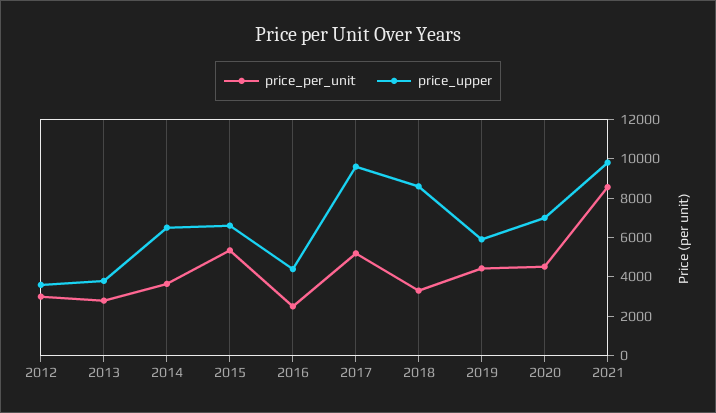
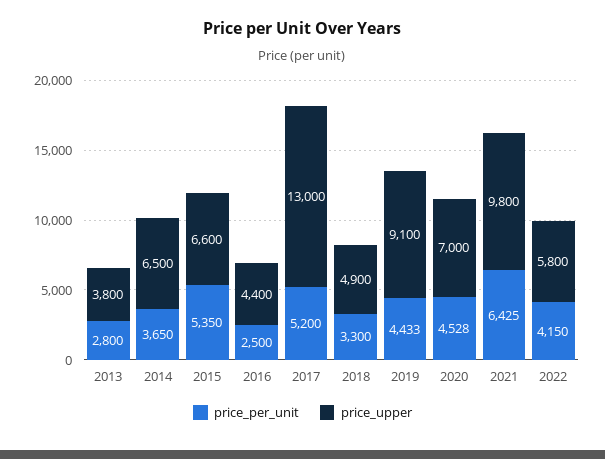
price_per_unit, 2012: 3000 -> none
price_upper, 2012: 3500 -> none
price_upper, 2017: 9500 -> 13000
price_upper, 2018: 8500 -> 4900
price_upper, 2019: 6000 -> 9100
price_per_unit, 2021: 8500 -> 6425
price_per_unit, 2022: none -> 4150
price_upper, 2022: none -> 5800

